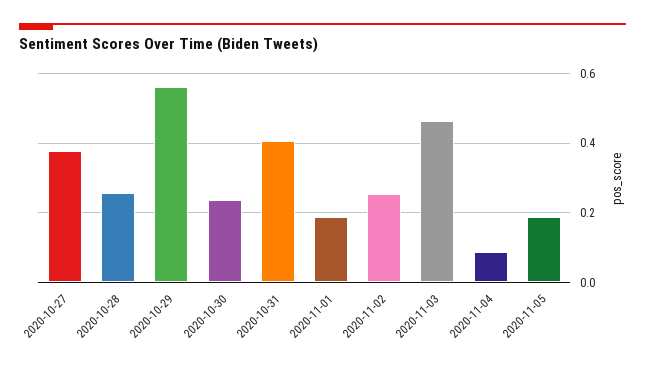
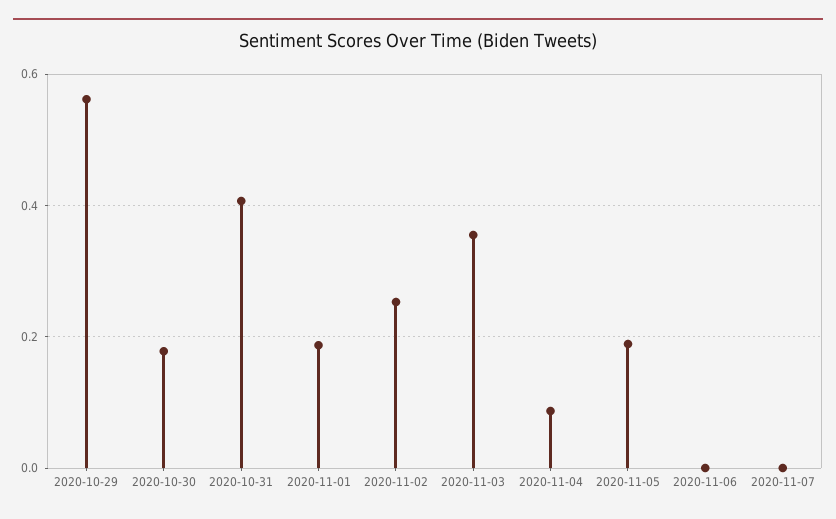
2020-10-27: 0.38 -> none
2020-10-28: 0.26 -> none
2020-10-30: 0.24 -> 0.18
2020-11-03: 0.46 -> 0.36
2020-11-06: none -> 0
2020-11-07: none -> 0

